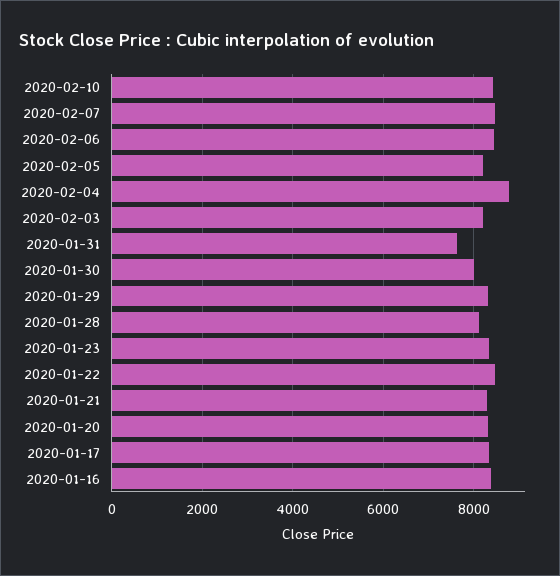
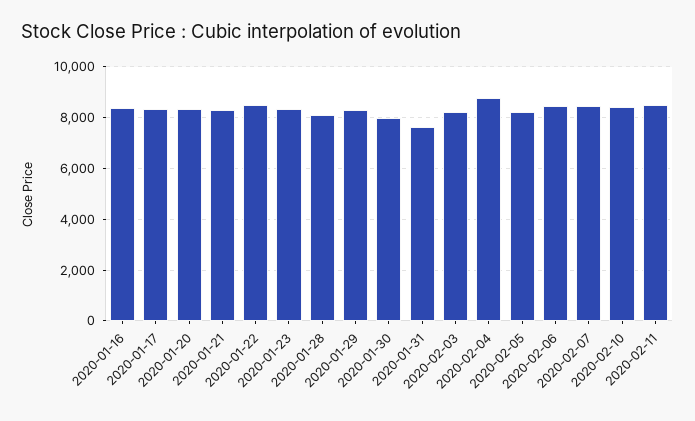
2020-02-11: none -> 8500

